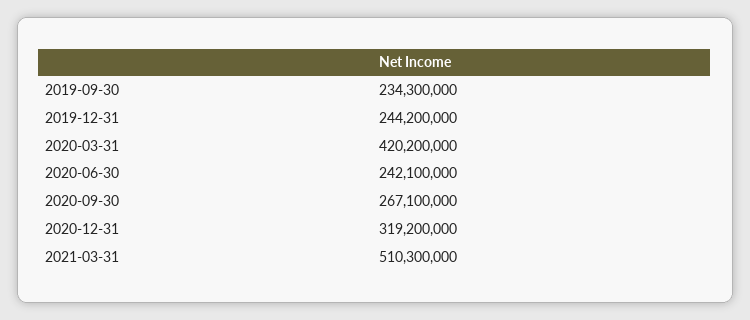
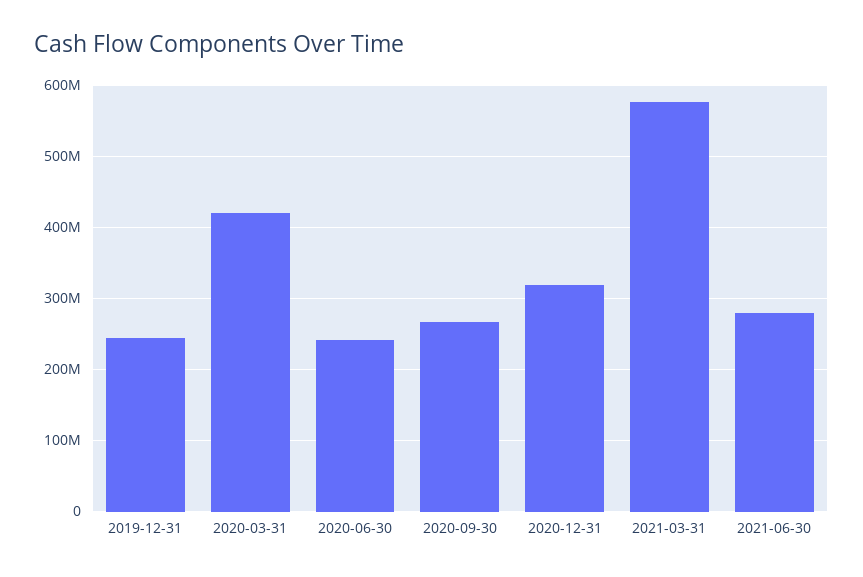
2019-09-30: 234300000 -> none
2021-03-31: 510300000 -> 580000000
2021-06-30: none -> 280000000

